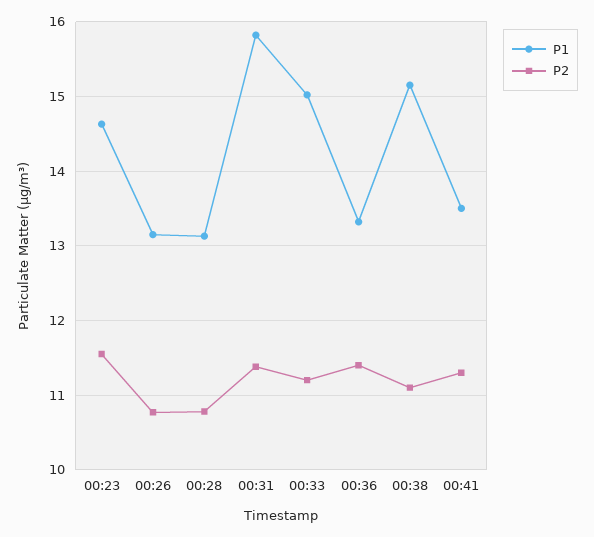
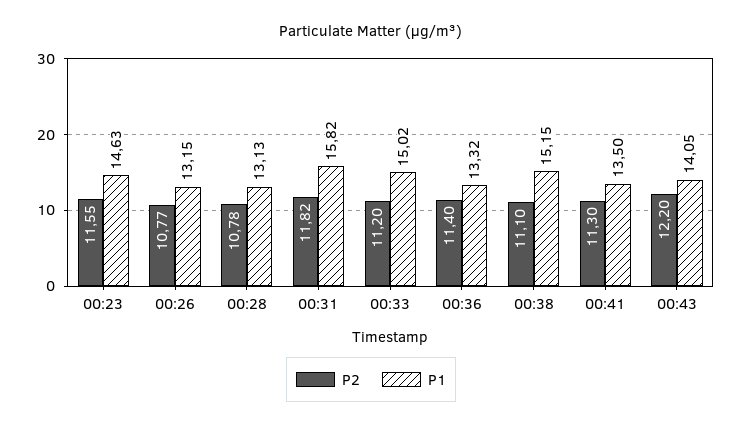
P2, 00:31: 11.4 -> 11.82
P2, 00:43: none -> 12.2
P1, 00:43: none -> 14.05

